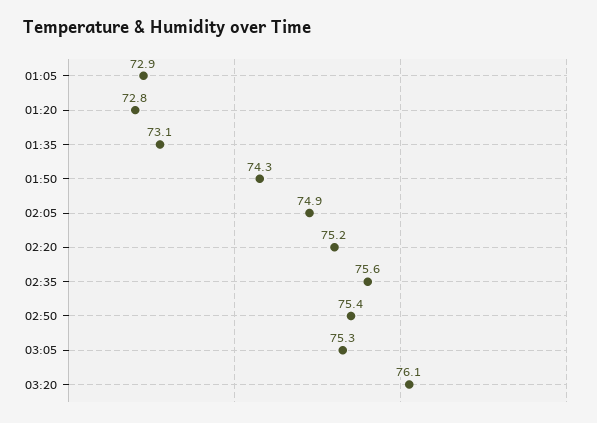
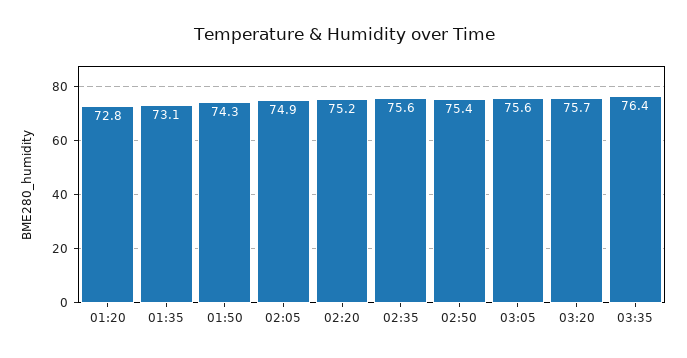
01:05: 72.9 -> none
03:05: 75.3 -> 75.6
03:20: 76.1 -> 75.7
03:35: none -> 76.4

